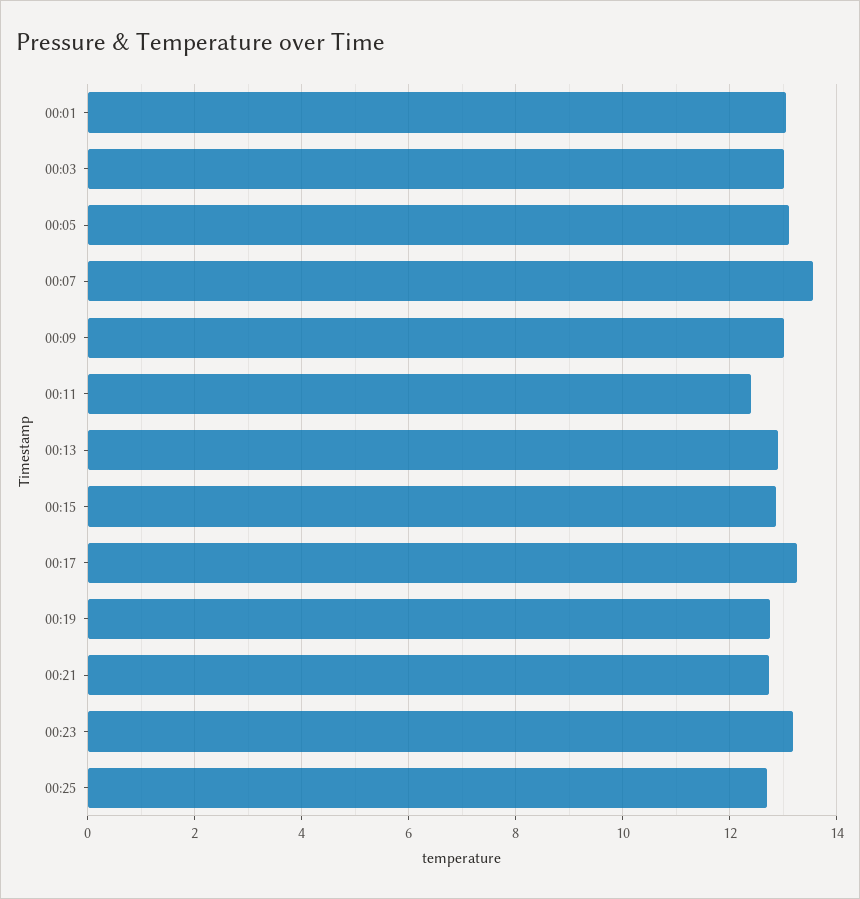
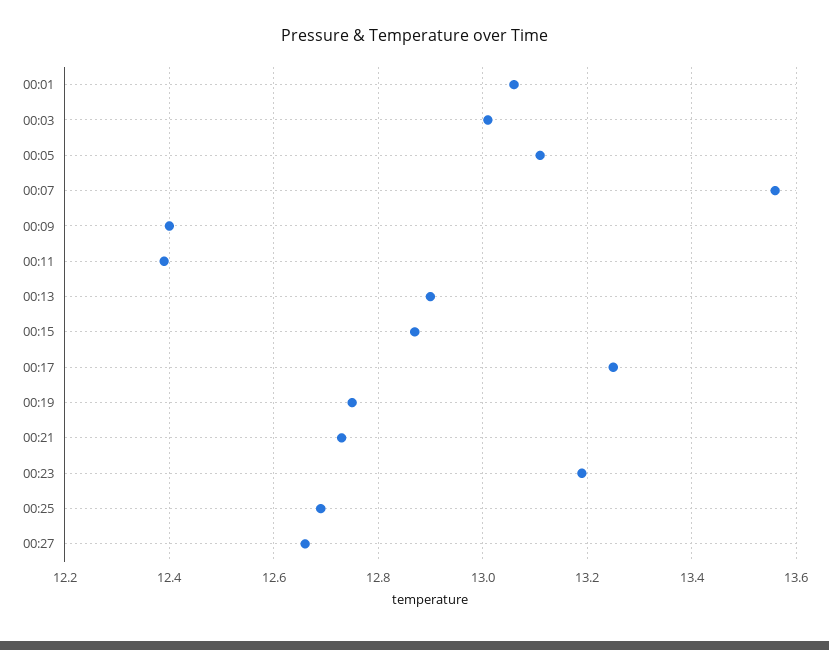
00:09: 13 -> 12.4
00:27: none -> 12.65

